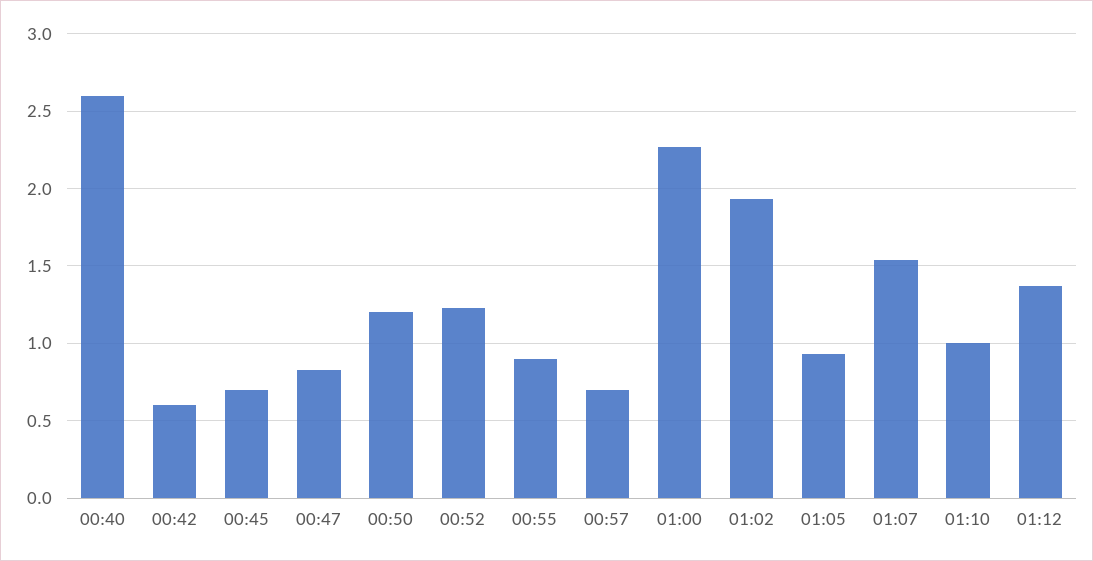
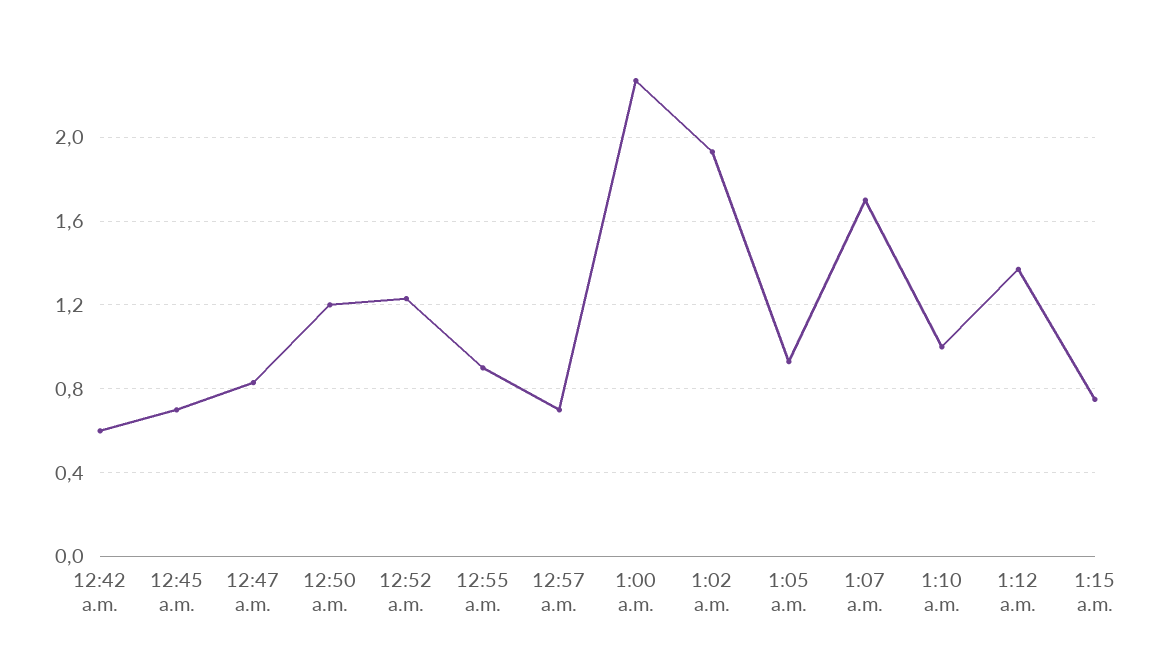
00:40: 2.6 -> none
01:07: 1.55 -> 1.7
1:15 a.m.: none -> 0.75

